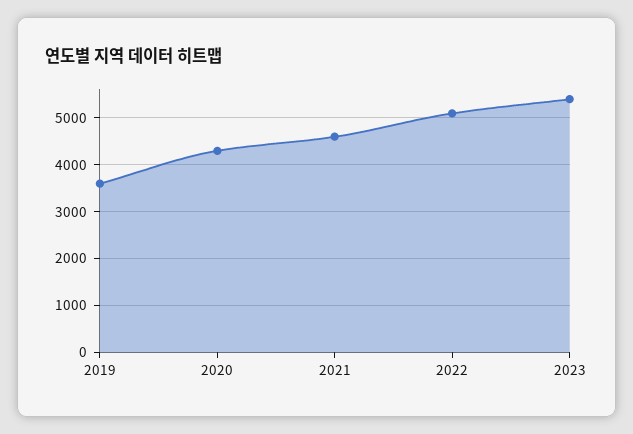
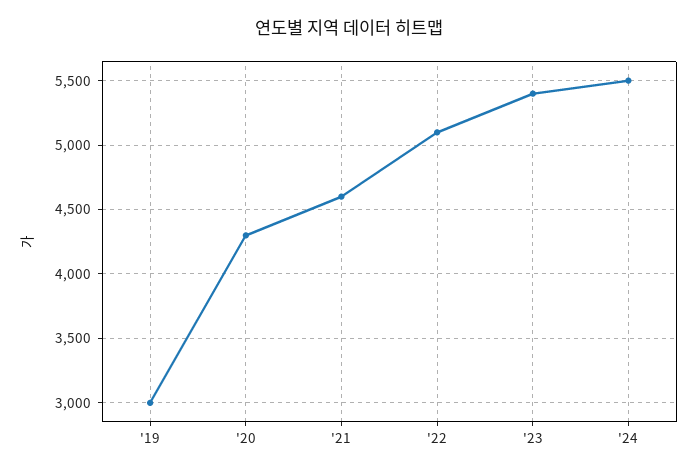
2019: 3600 -> 3000
'24: none -> 5500

